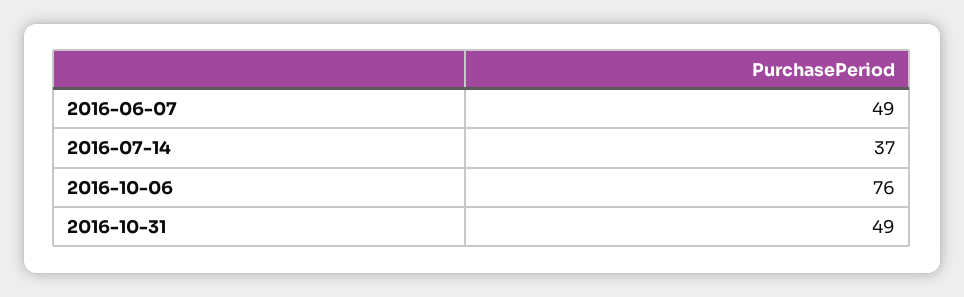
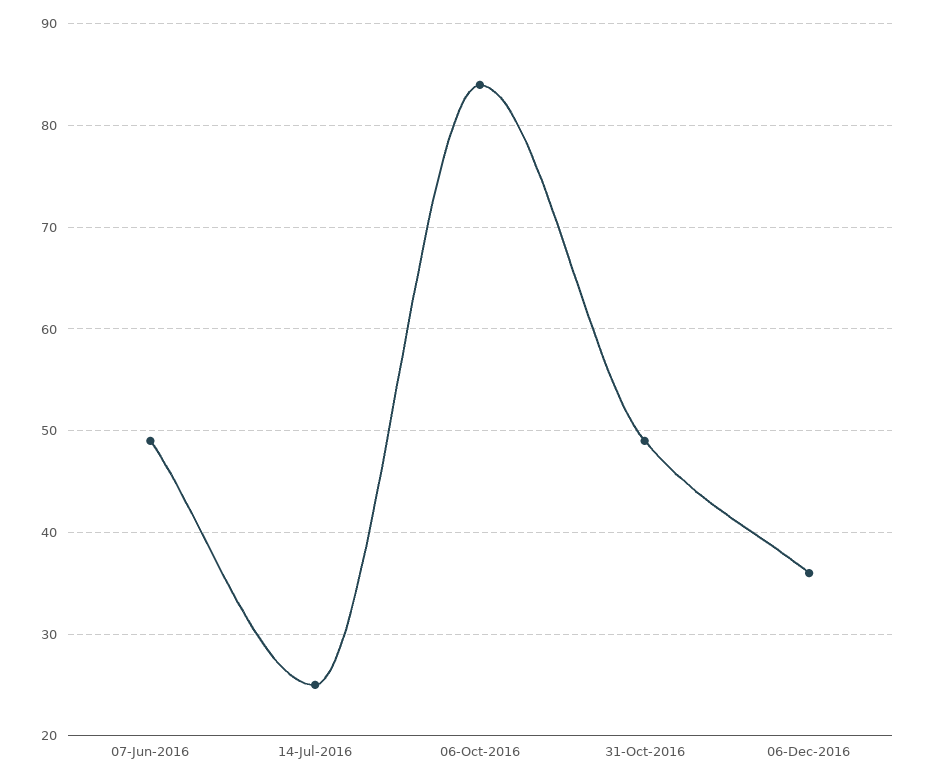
2016-07-14: 37 -> 25
2016-10-06: 76 -> 84
06-Dec-2016: none -> 36

